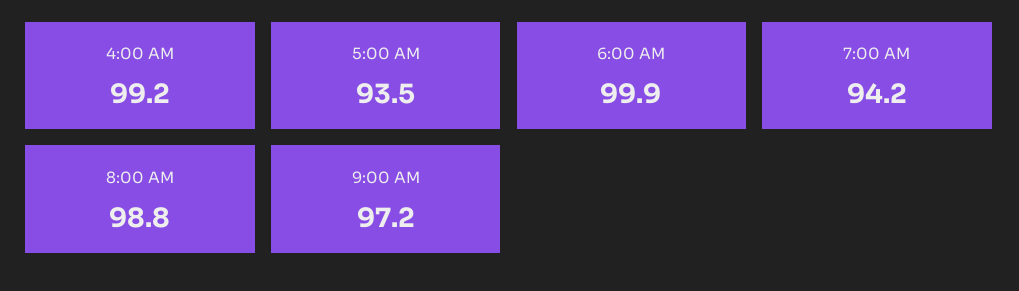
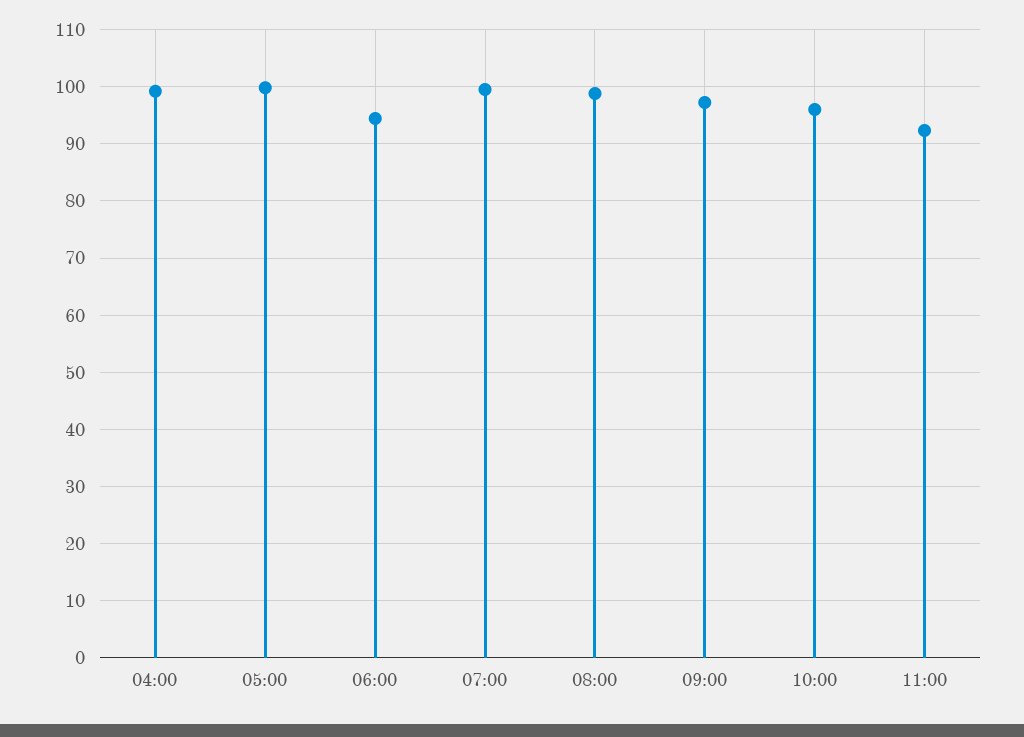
5:00 AM: 93.5 -> 100
6:00 AM: 99.9 -> 94
7:00 AM: 94.2 -> 100
10:00: none -> 96
11:00: none -> 92

